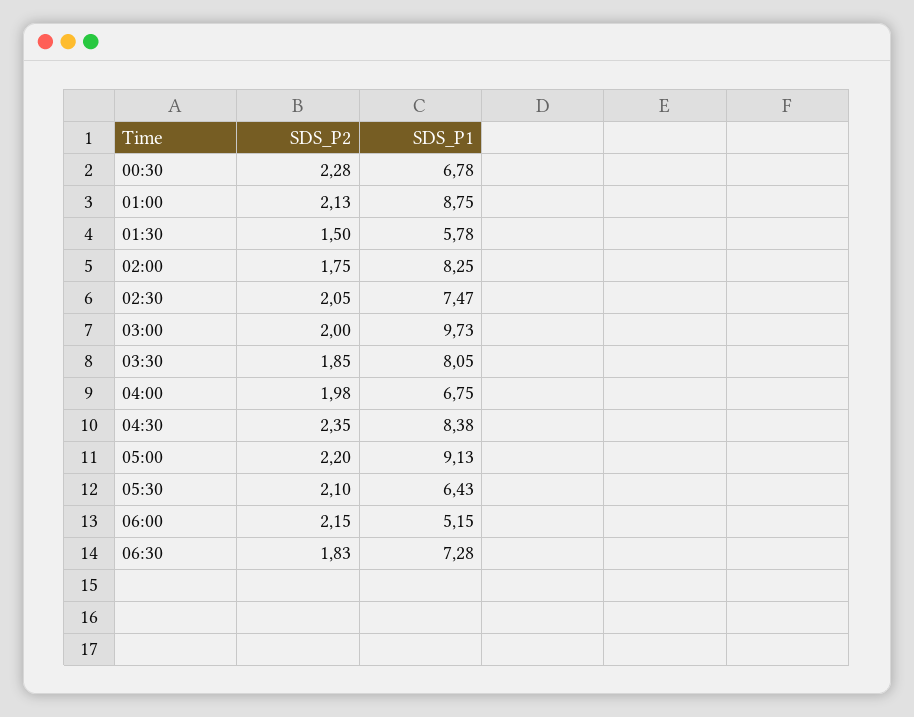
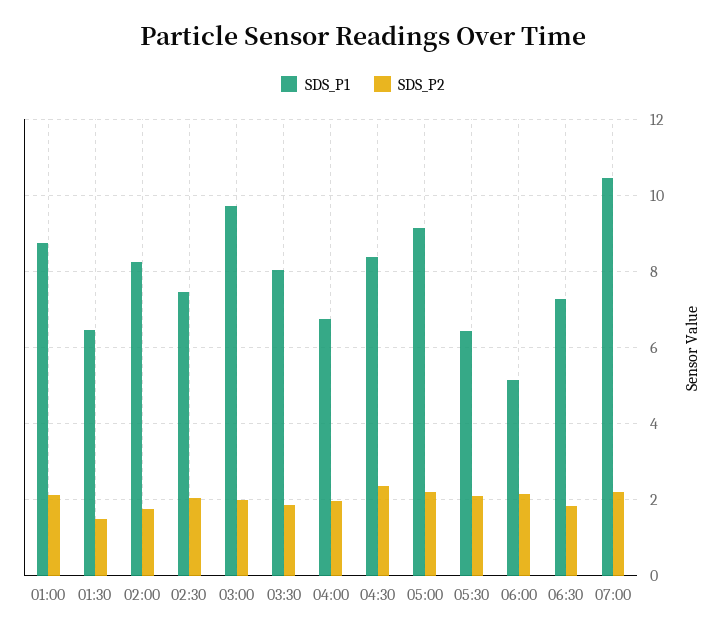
SDS_P2, 00:30: 2.28 -> none
SDS_P1, 00:30: 6.78 -> none
SDS_P1, 01:30: 5.78 -> 6.4
SDS_P1, 07:00: none -> 10.4
SDS_P2, 07:00: none -> 2.2

